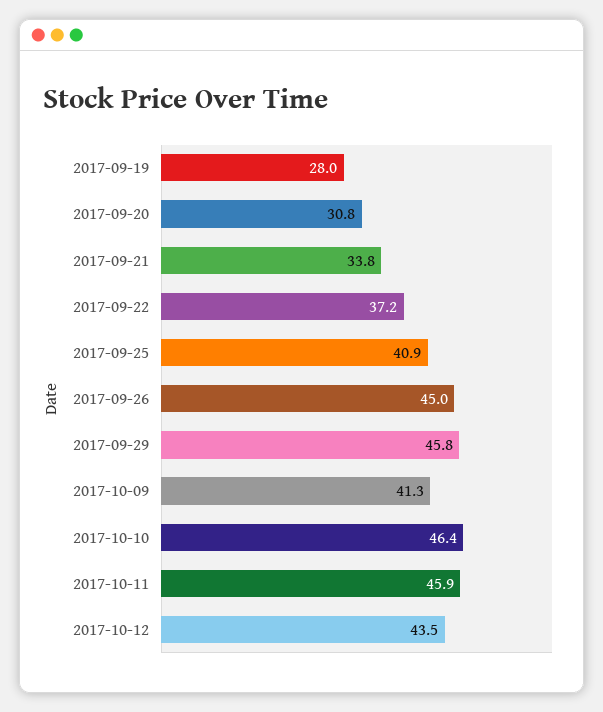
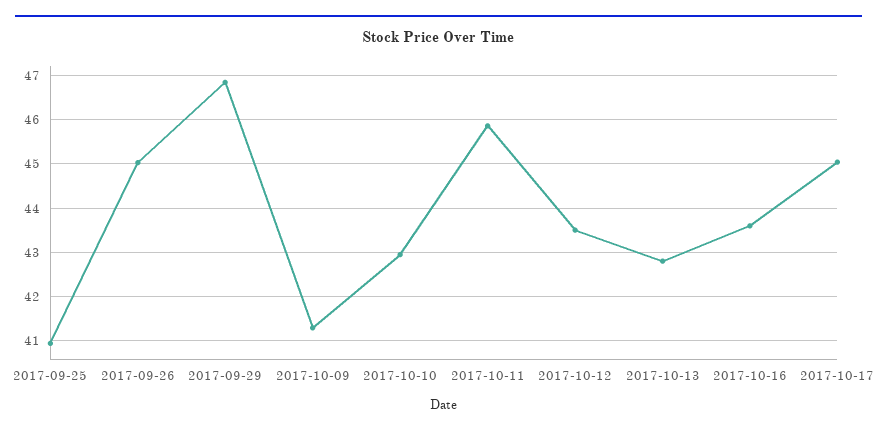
2017-09-19: 28 -> none
2017-09-20: 30.8 -> none
2017-09-21: 33.8 -> none
2017-09-22: 37.2 -> none
2017-09-29: 45.8 -> 46.8
2017-10-10: 46.4 -> 43
2017-10-13: none -> 42.8
2017-10-16: none -> 43.6
2017-10-17: none -> 45

